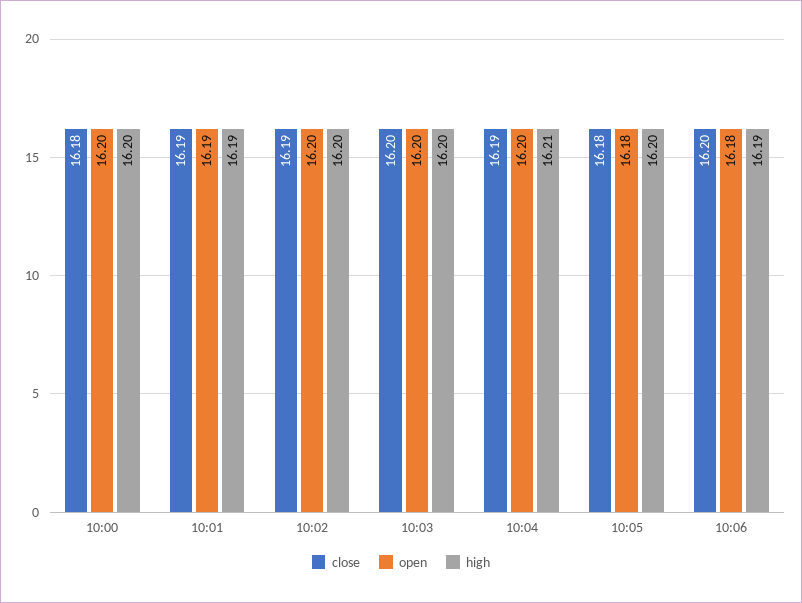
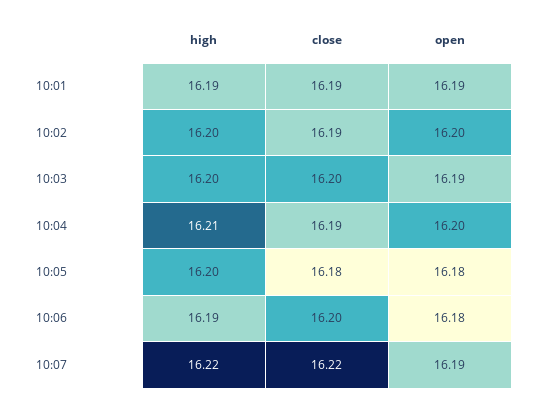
close, 10:00: 16.18 -> none
open, 10:00: 16.2 -> none
high, 10:00: 16.2 -> none
open, 10:03: 16.2 -> 16.19
high, 10:07: none -> 16.22
close, 10:07: none -> 16.22
open, 10:07: none -> 16.19

